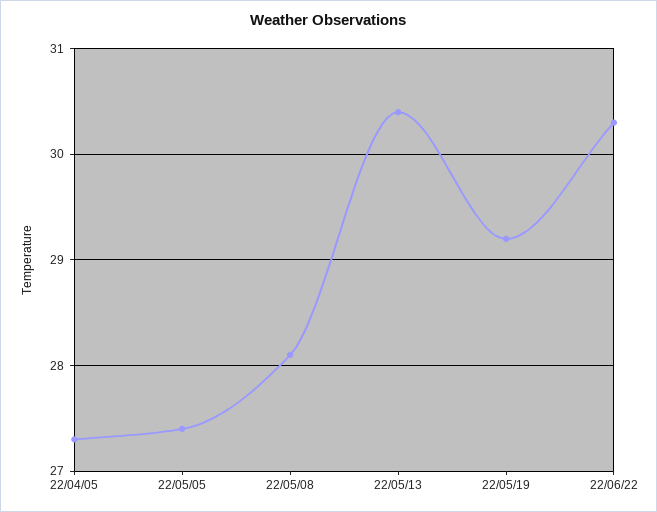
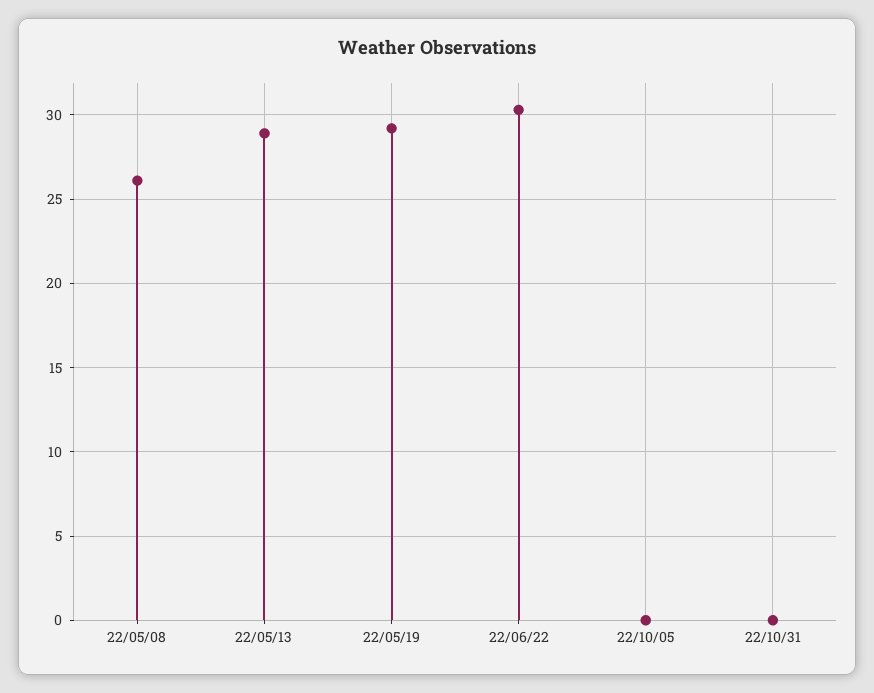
22/04/05: 27.3 -> none
22/05/05: 27.4 -> none
22/05/08: 28.1 -> 26
22/05/13: 30.4 -> 29
22/10/05: none -> 0
22/10/31: none -> 0

